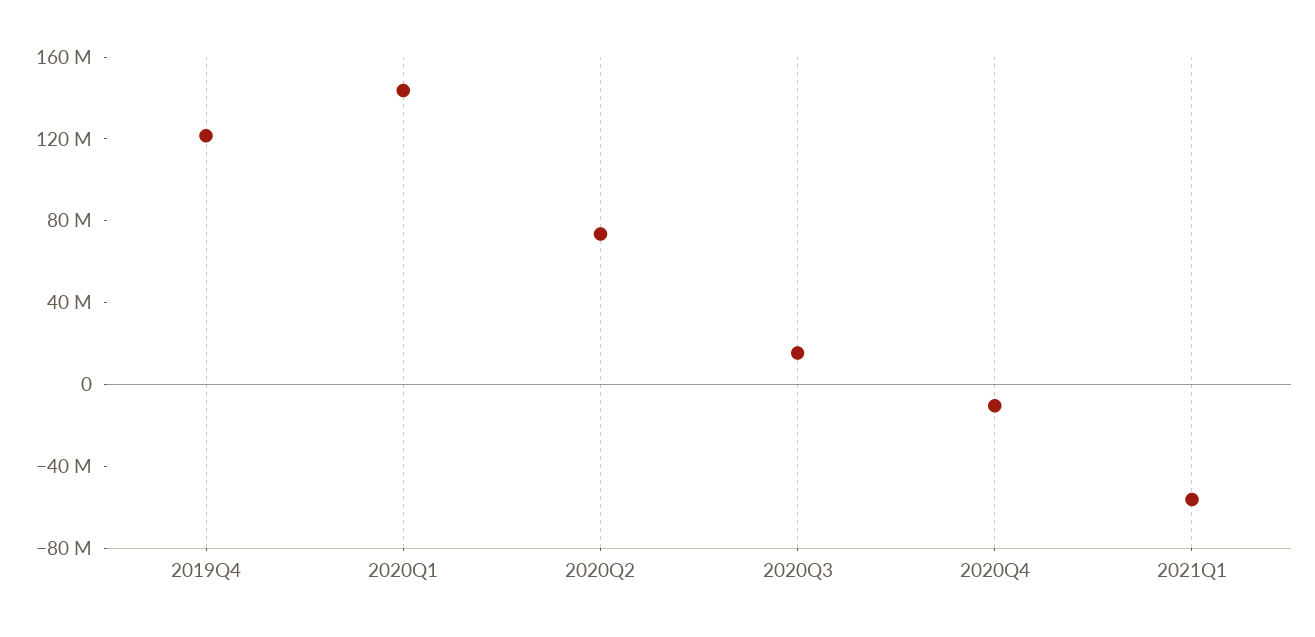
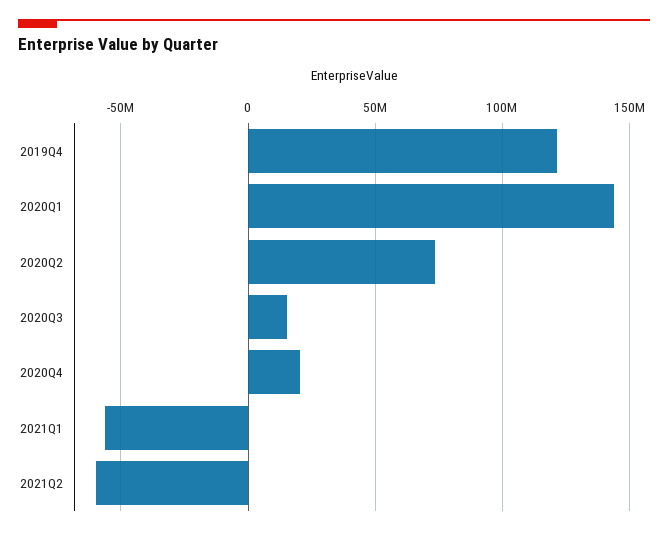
2020Q4: -10000000 -> 20000000
2021Q2: none -> -60000000

